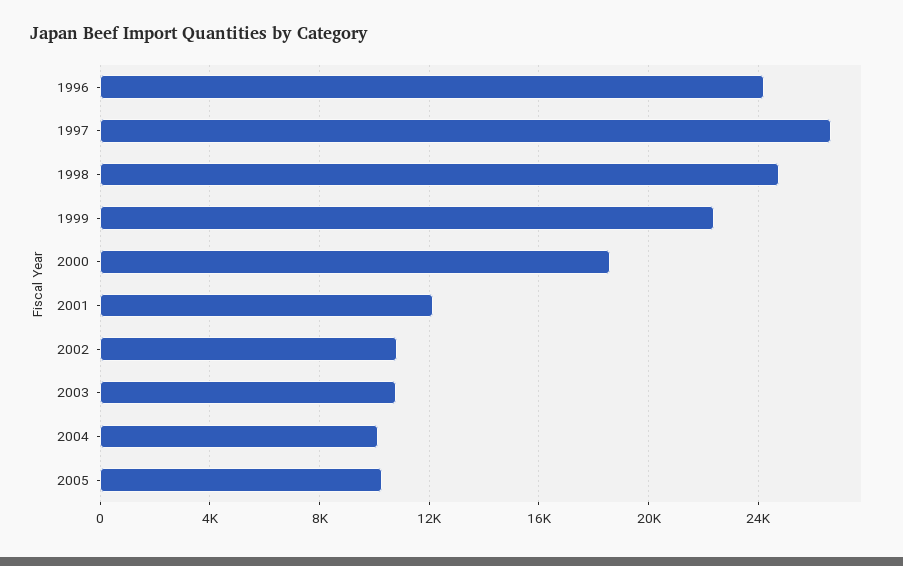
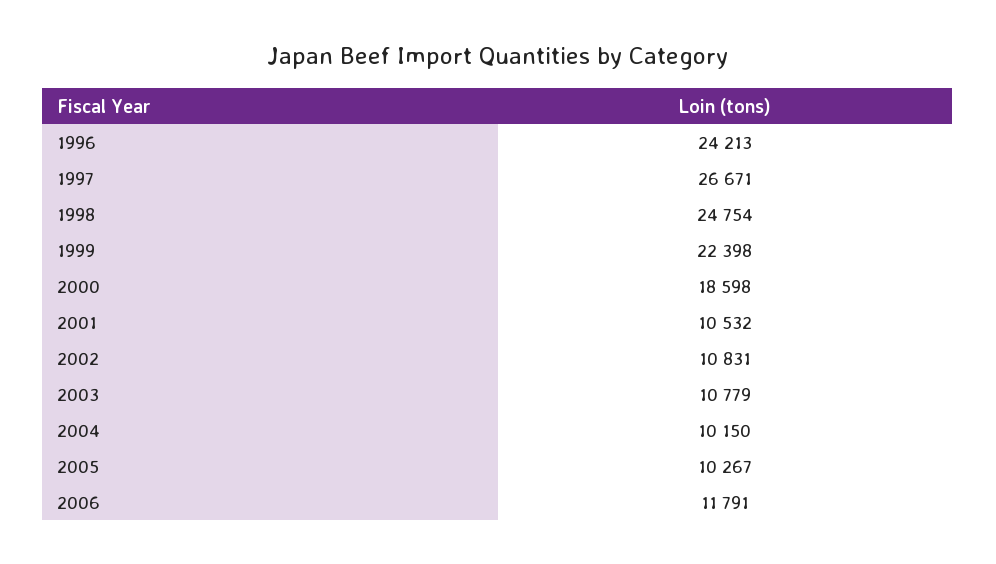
2001: 12000 -> 10532
2006: none -> 11791

